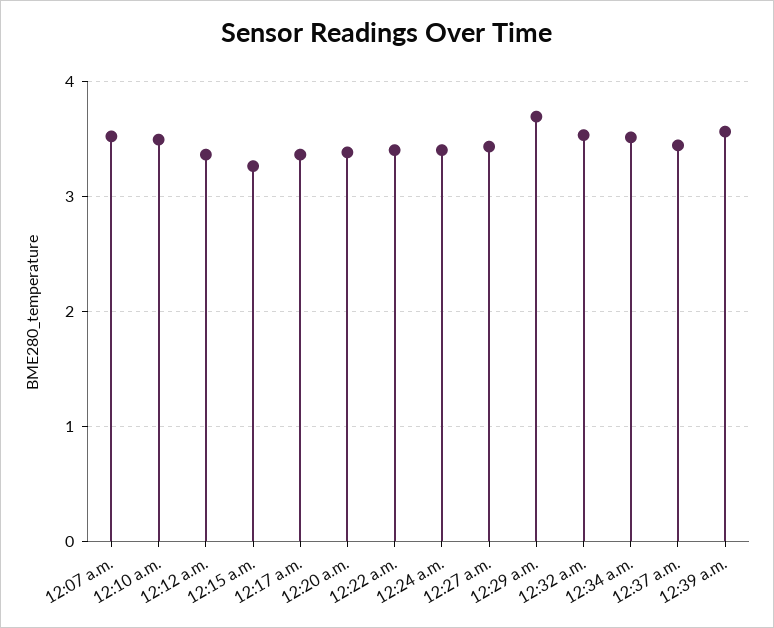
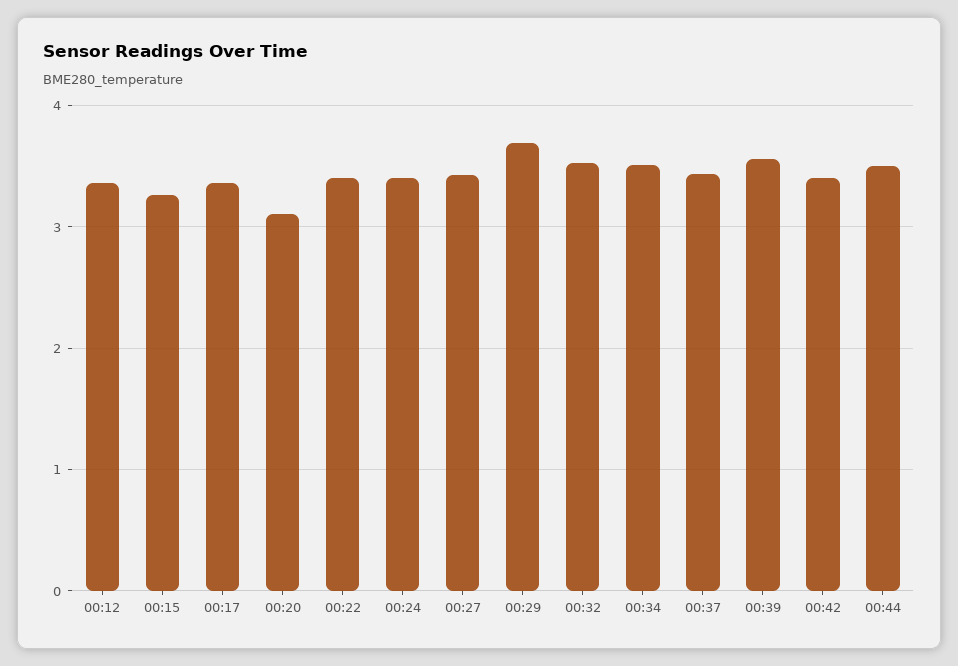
12:07 a.m.: 3.5 -> none
12:10 a.m.: 3.5 -> none
12:20 a.m.: 3.4 -> 3.1
00:42: none -> 3.4
00:44: none -> 3.5

